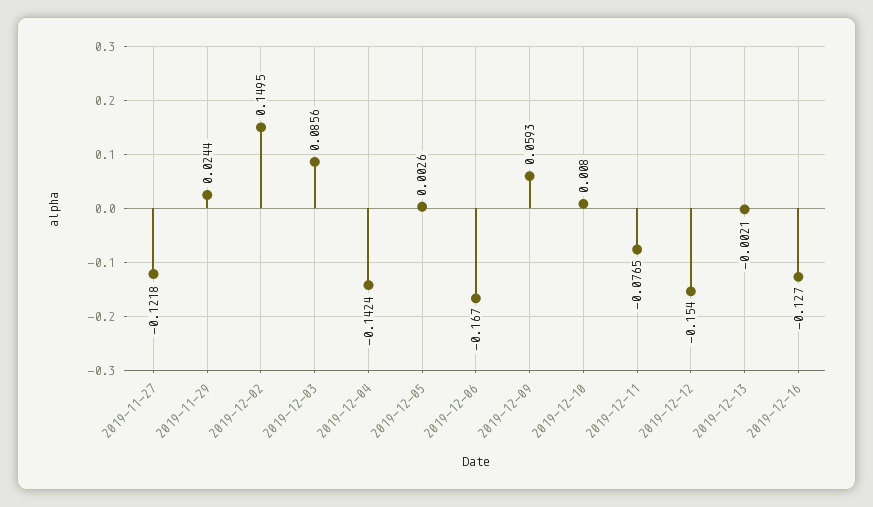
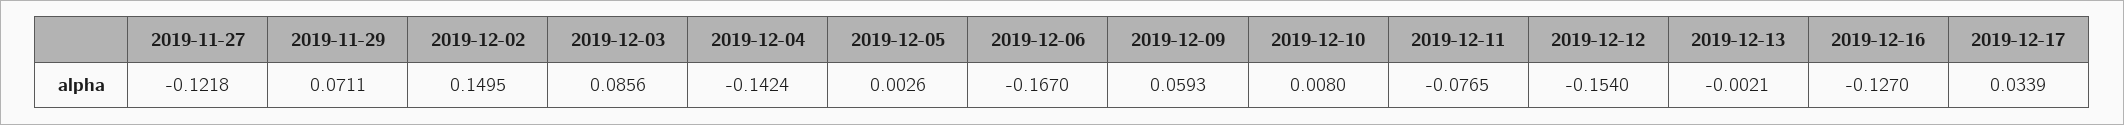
2019-11-29: 0.0244 -> 0.0711
2019-12-17: none -> 0.0339

